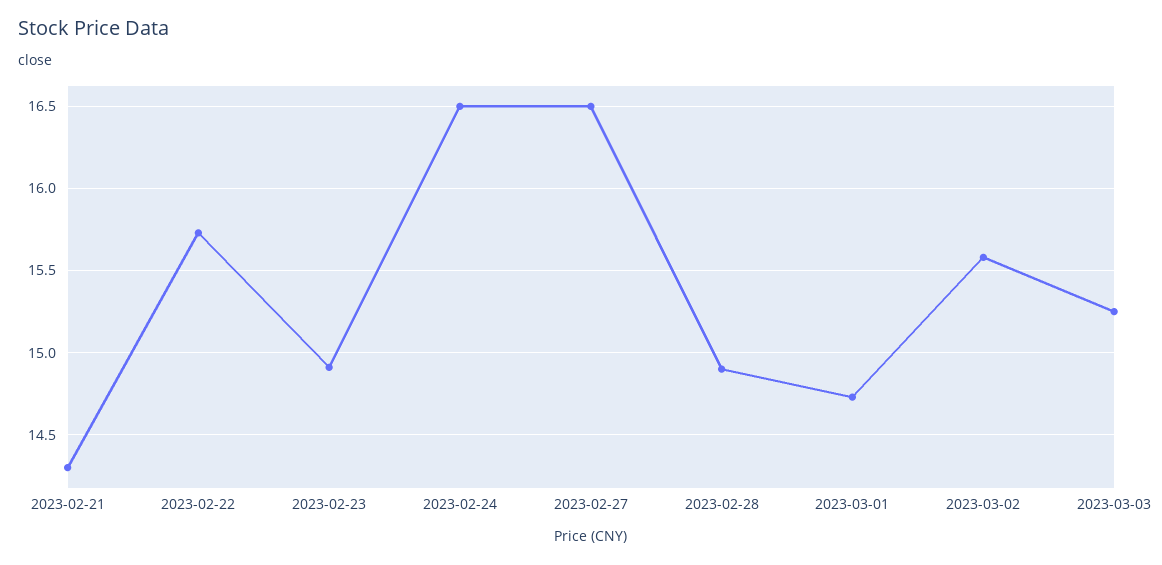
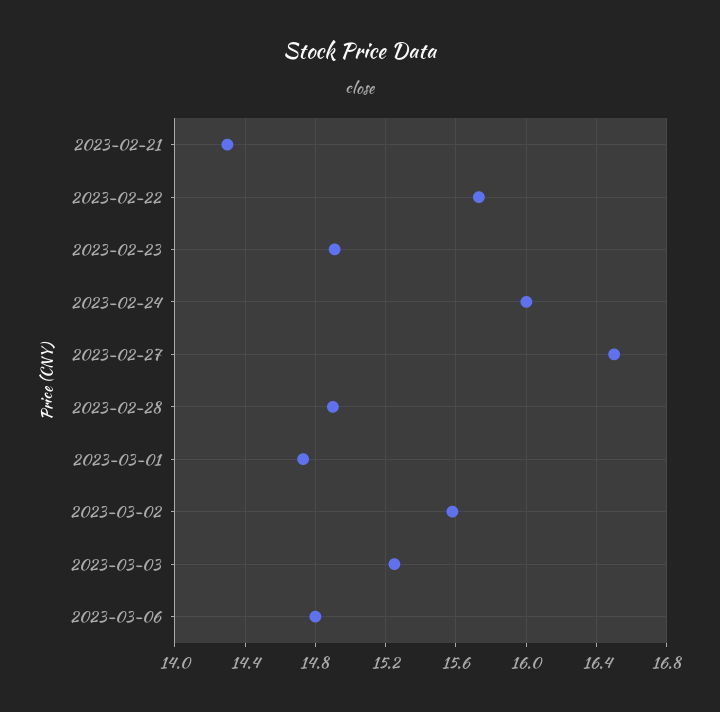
2023-02-24: 16.5 -> 16
2023-03-06: none -> 14.8

